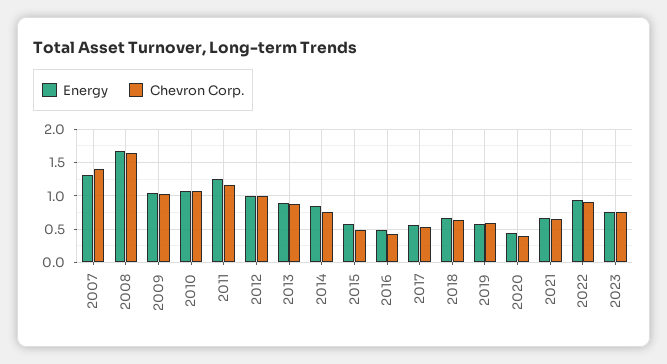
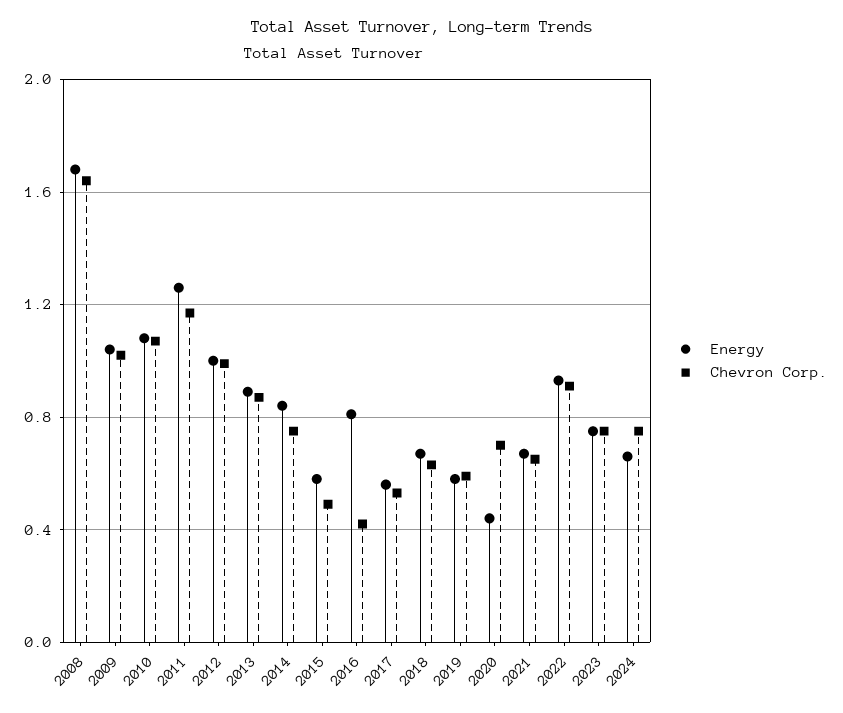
Energy, 2007: 1.3 -> none
Chevron Corp., 2007: 1.4 -> none
Energy, 2016: 0.5 -> 0.8
Chevron Corp., 2020: 0.4 -> 0.7
Energy, 2024: none -> 0.65
Chevron Corp., 2024: none -> 0.75

